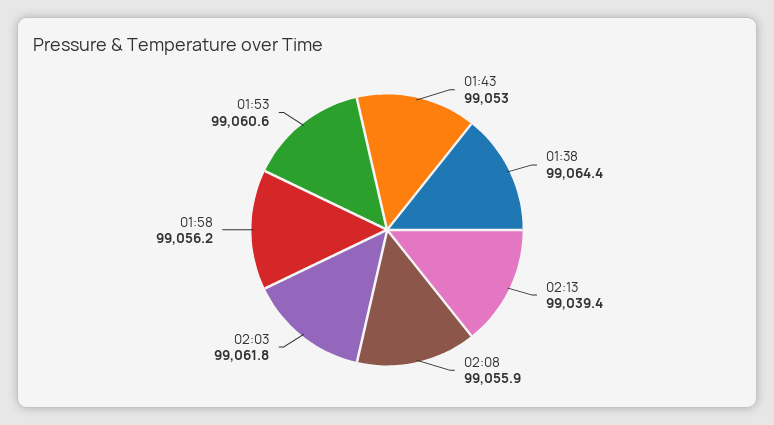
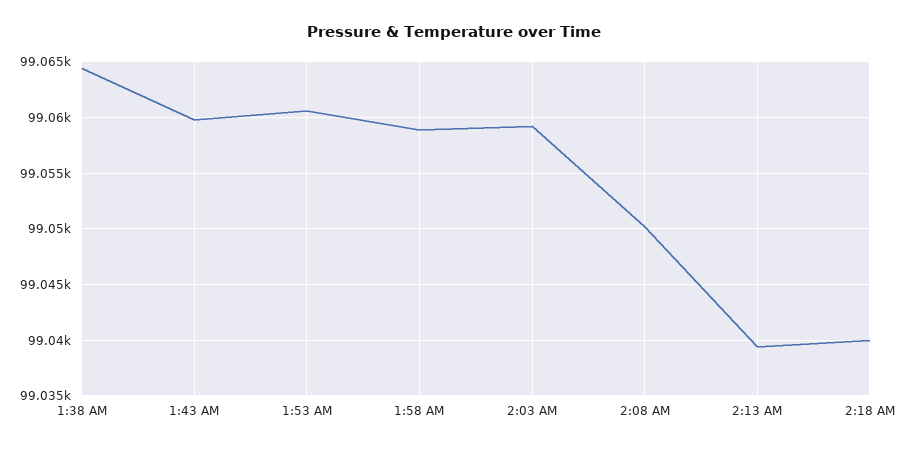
01:43: 99053 -> 99060
02:08: 99055.9 -> 99050
02:03: 99061.8 -> 99059
01:58: 99056.2 -> 99059
2:18 AM: none -> 99040

